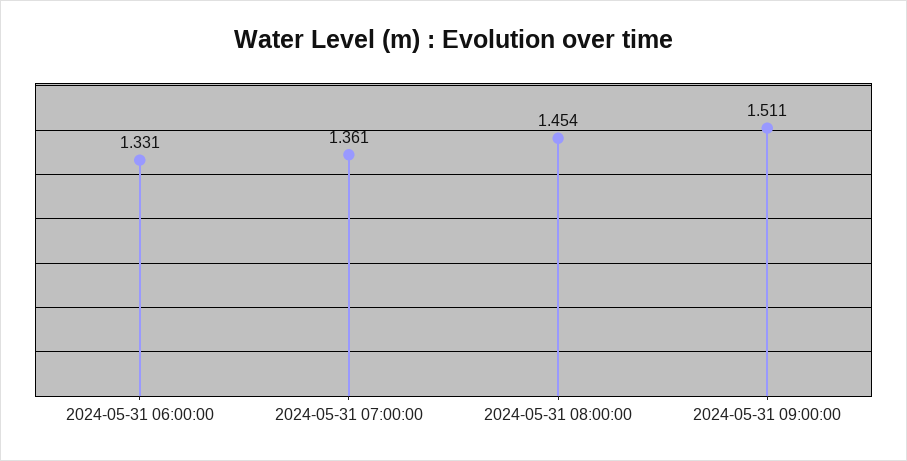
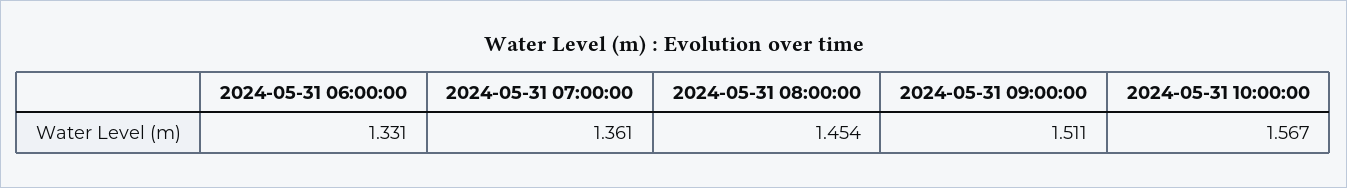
2024-05-31 10:00:00: none -> 1.567

